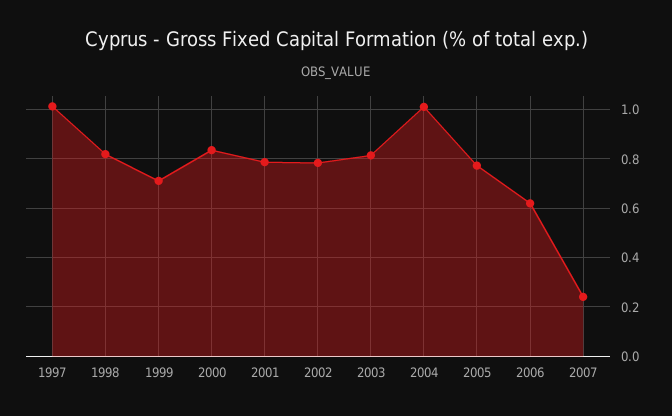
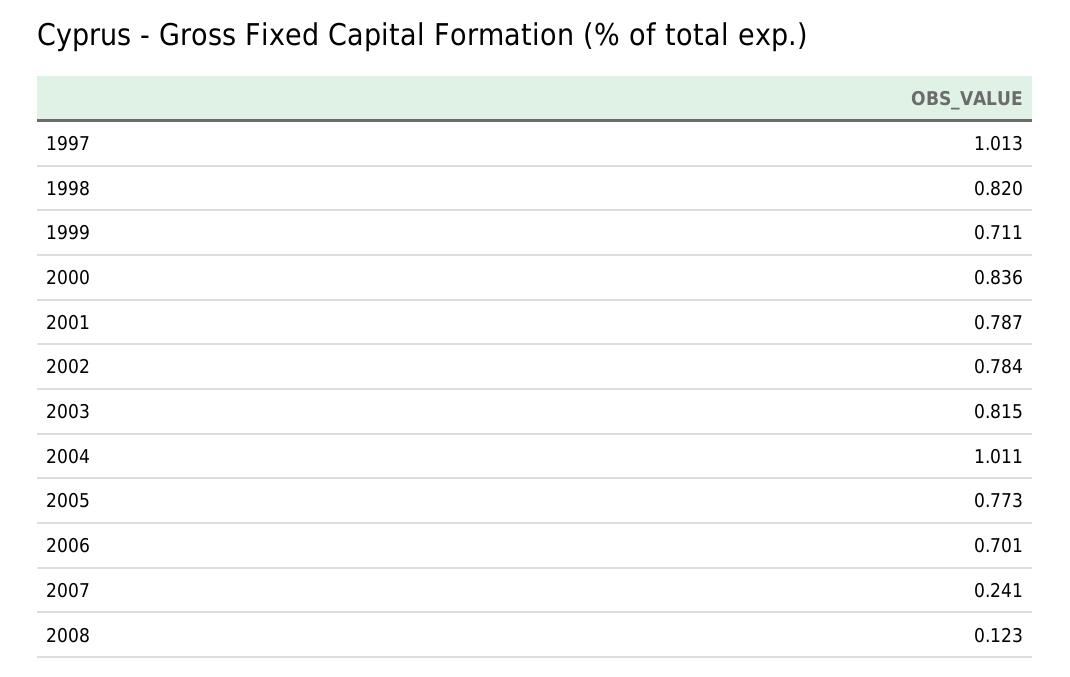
2006: 0.625 -> 0.701
2008: none -> 0.123

